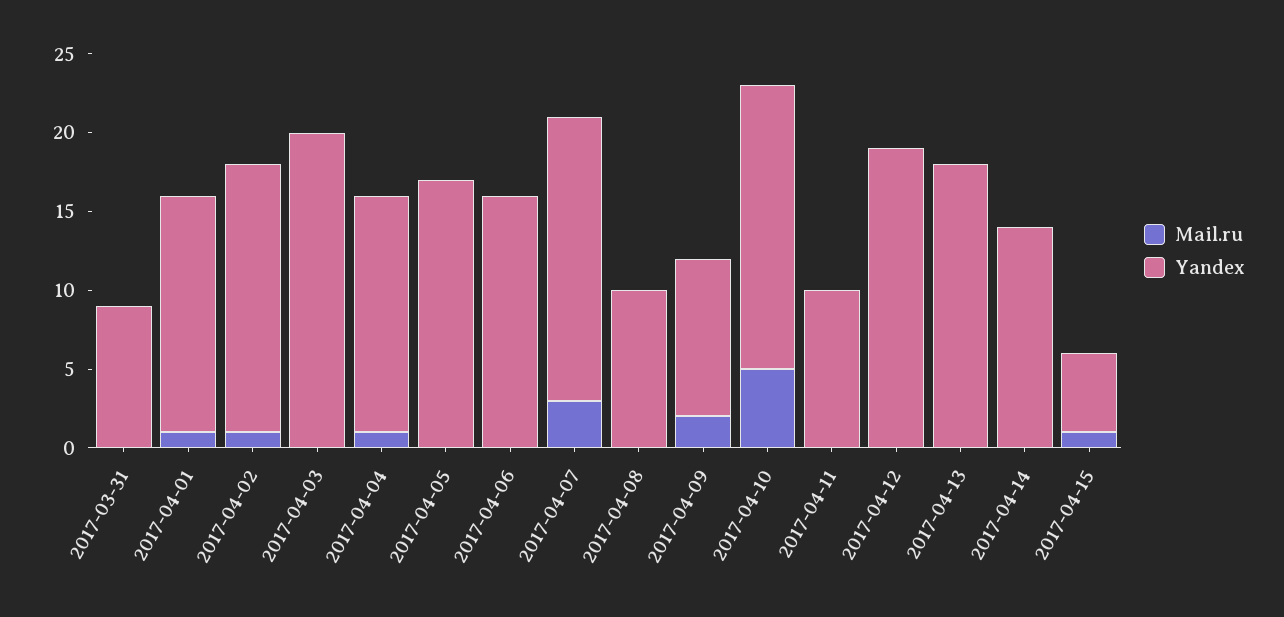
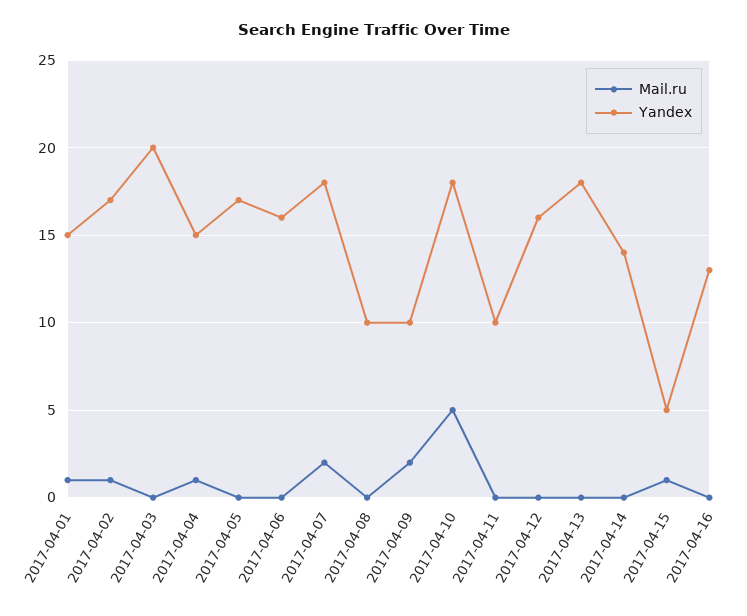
Mail.ru, 2017-03-31: 0 -> none
Yandex, 2017-03-31: 9 -> none
Mail.ru, 2017-04-07: 3 -> 2
Yandex, 2017-04-12: 19 -> 16
Mail.ru, 2017-04-16: none -> 0
Yandex, 2017-04-16: none -> 13

